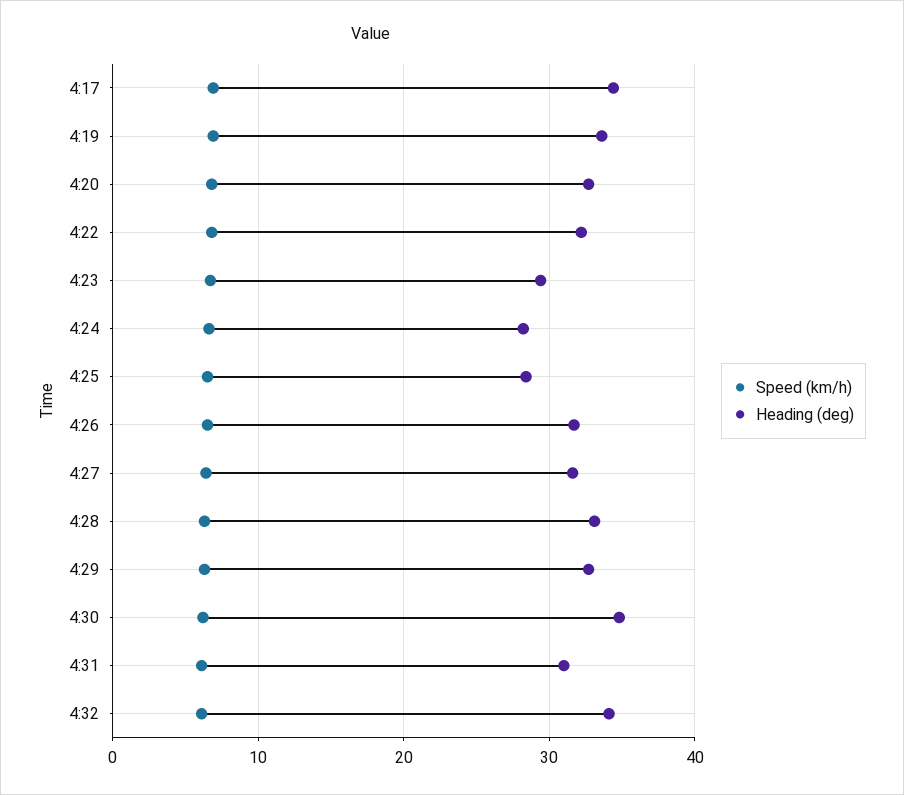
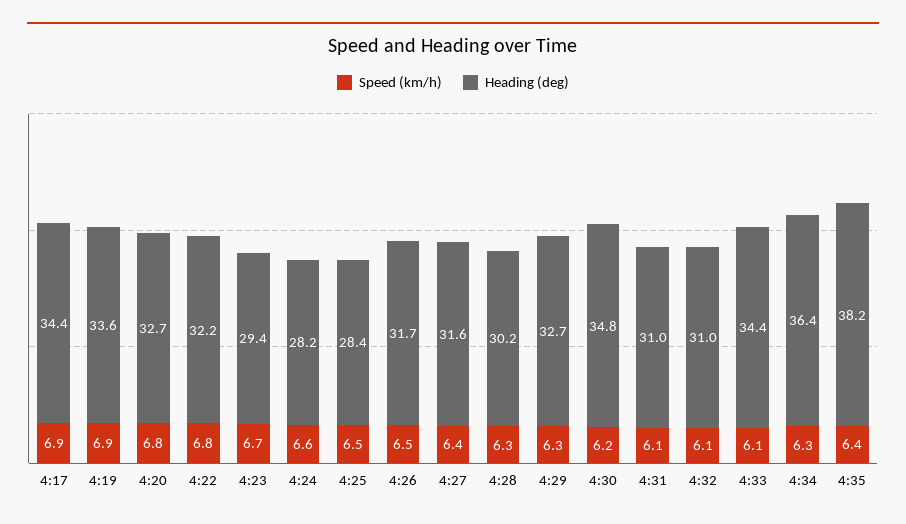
Heading (deg), 4:28: 33 -> 30.2
Heading (deg), 4:32: 34 -> 31
Speed (km/h), 4:33: none -> 6.1
Heading (deg), 4:33: none -> 34.4
Speed (km/h), 4:34: none -> 6.3
Heading (deg), 4:34: none -> 36.4
Speed (km/h), 4:35: none -> 6.4
Heading (deg), 4:35: none -> 38.2

